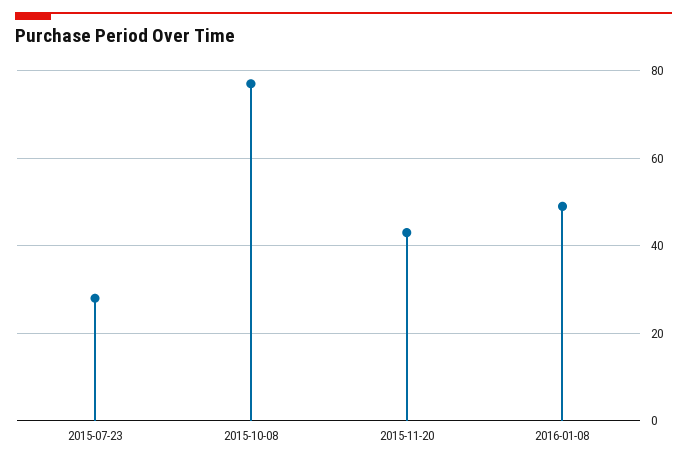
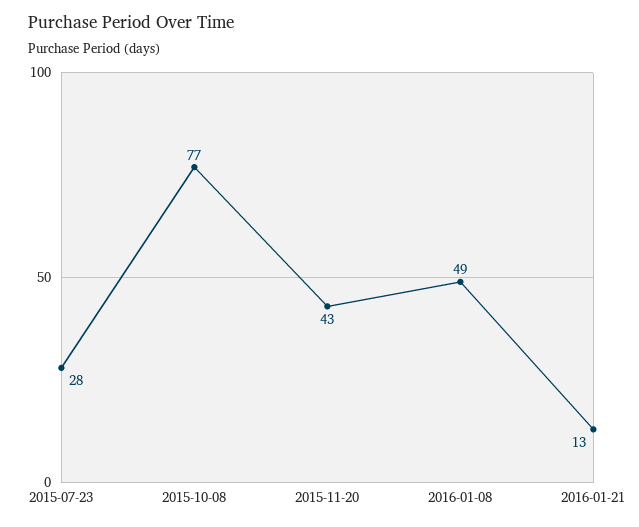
2016-01-21: none -> 13

